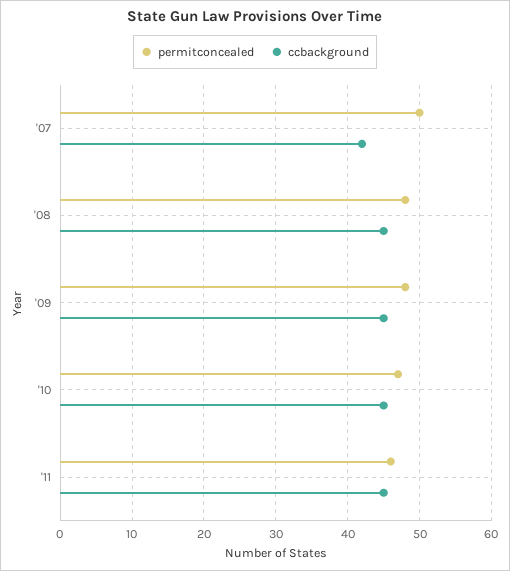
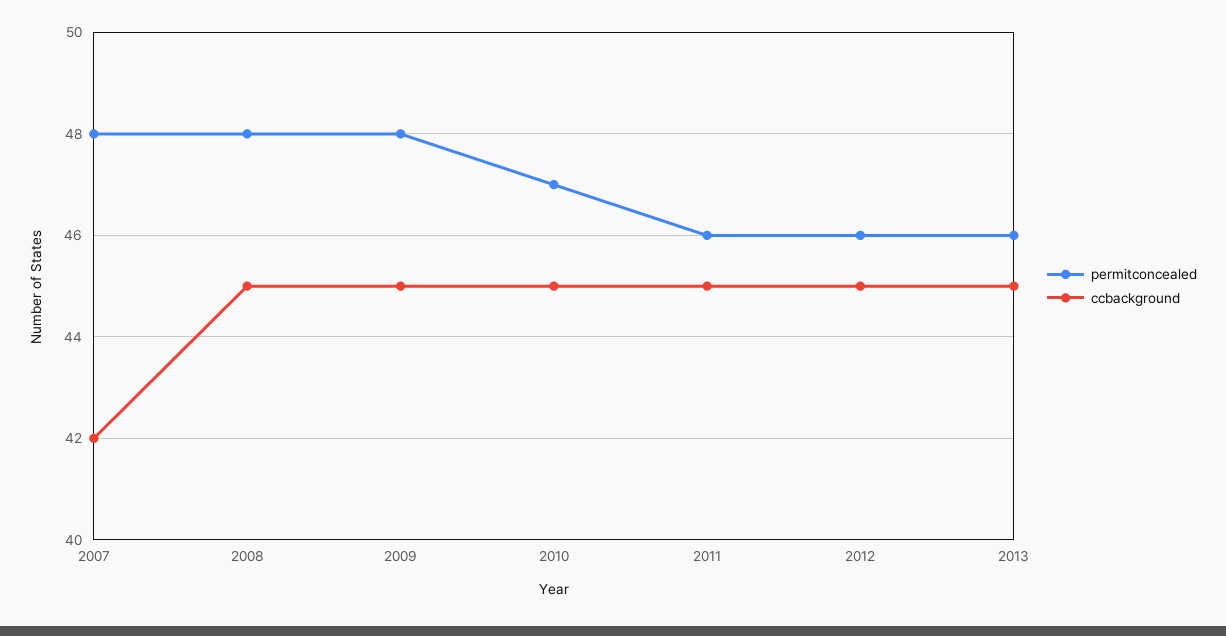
permitconcealed, '07: 50 -> 48
permitconcealed, 2012: none -> 46
ccbackground, 2012: none -> 45
permitconcealed, 2013: none -> 46
ccbackground, 2013: none -> 45

